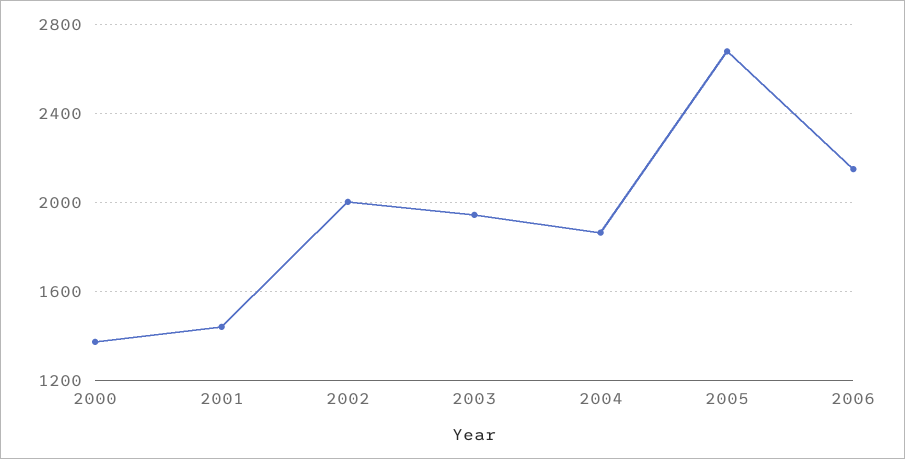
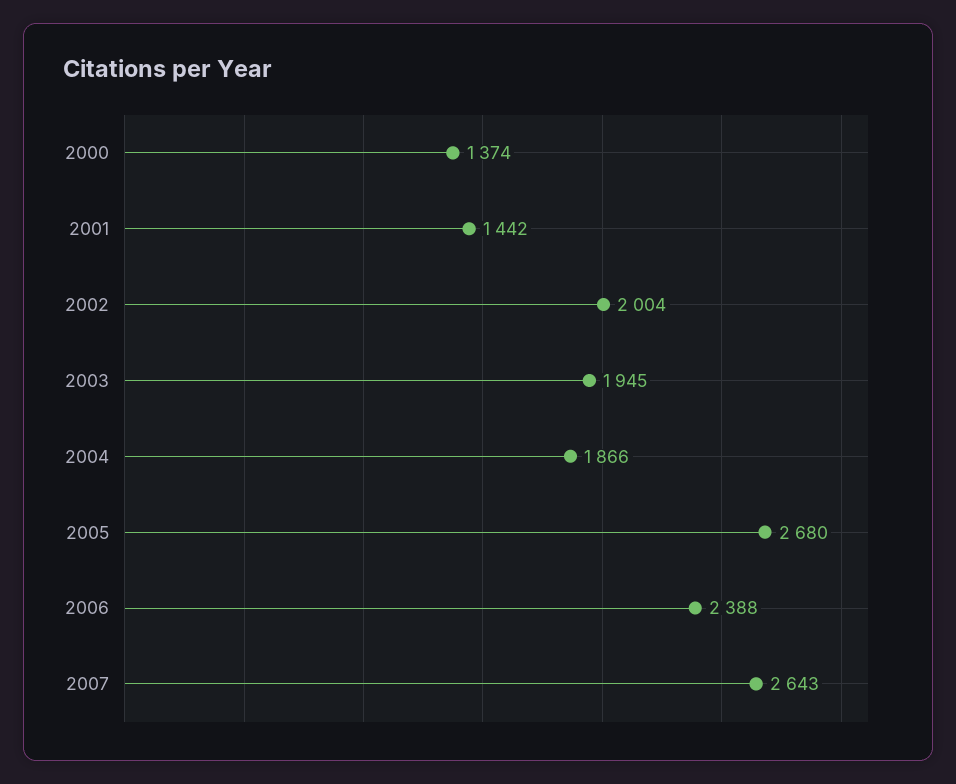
2006: 2150 -> 2388
2007: none -> 2643

